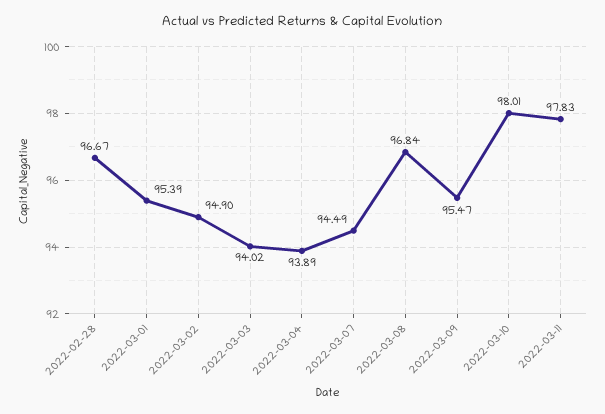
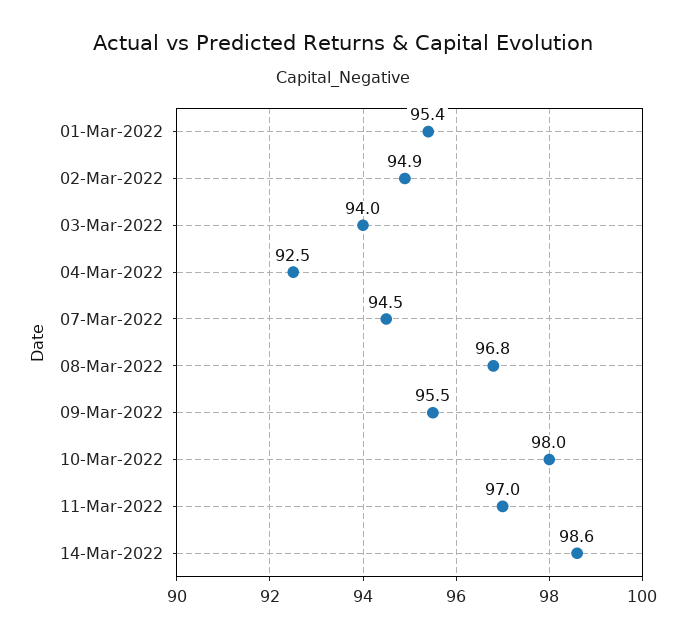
2022-02-28: 96.67 -> none
2022-03-04: 93.89 -> 92.5
2022-03-11: 97.83 -> 97
14-Mar-2022: none -> 98.6

